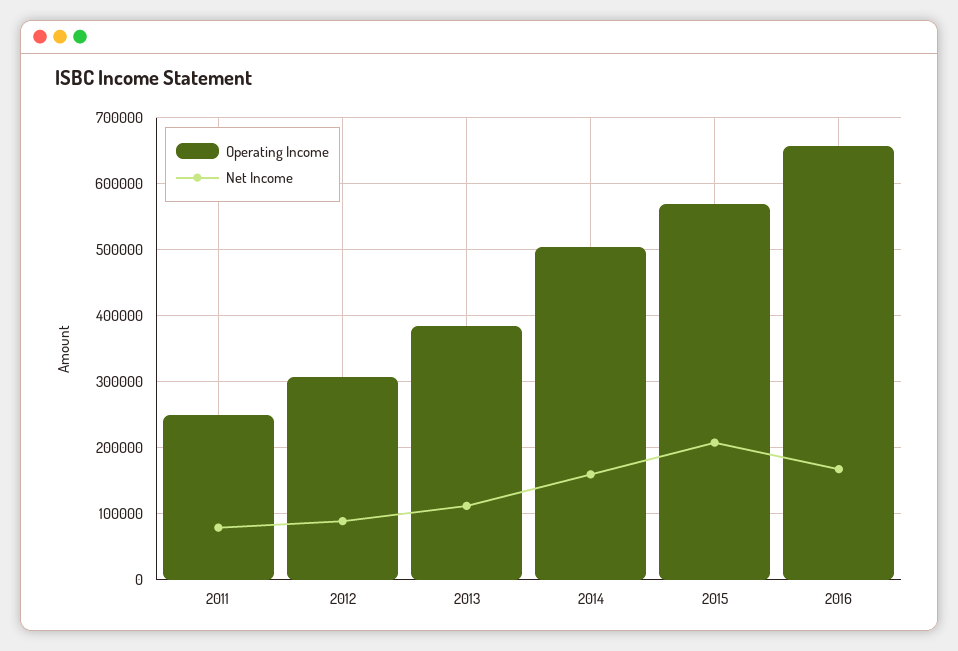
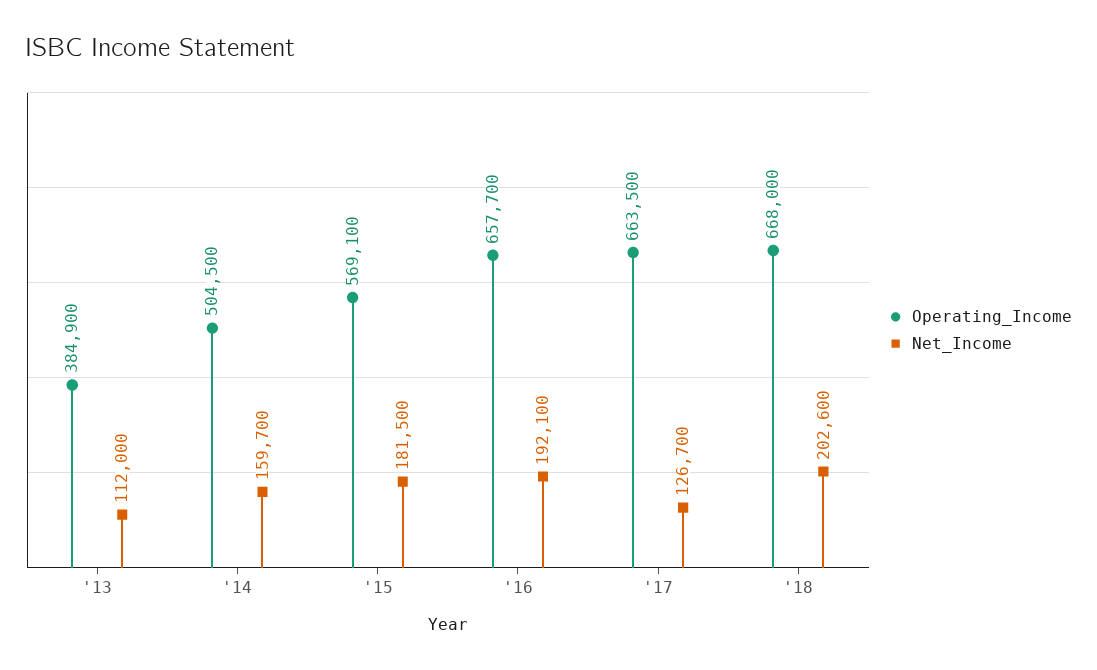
Operating Income, 2011: 250000 -> none
Net Income, 2011: 80000 -> none
Operating Income, 2012: 310000 -> none
Net Income, 2012: 90000 -> none
Net Income, 2015: 210000 -> 181500
Net Income, 2016: 170000 -> 192100
Operating Income, '17: none -> 663500
Net Income, '17: none -> 126700
Operating Income, '18: none -> 668000
Net Income, '18: none -> 202600

